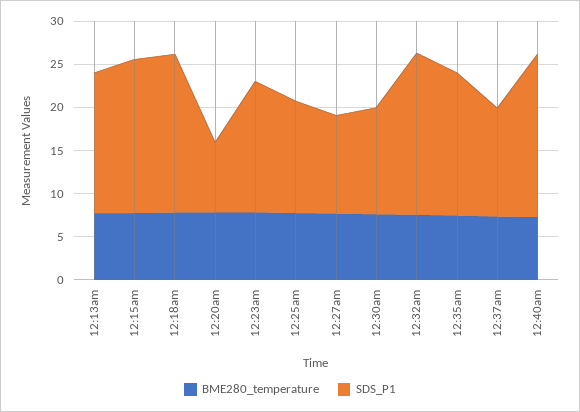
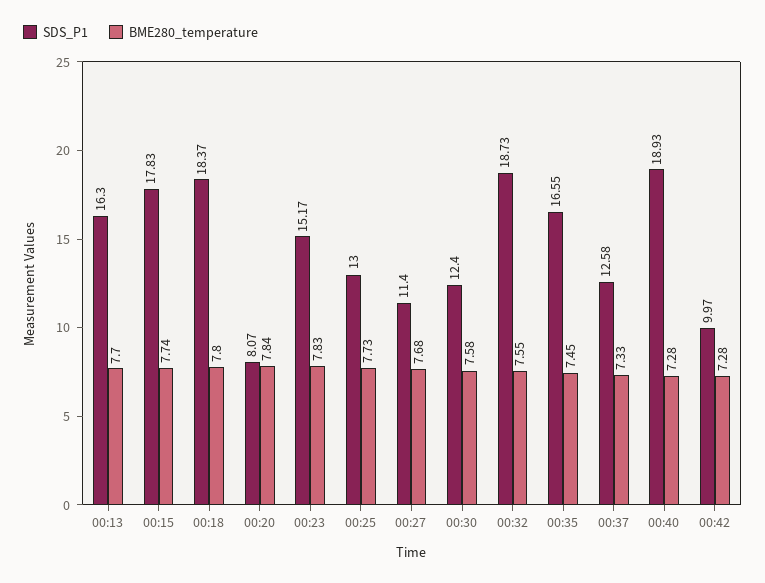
SDS_P1, 00:42: none -> 9.97
BME280_temperature, 00:42: none -> 7.28

